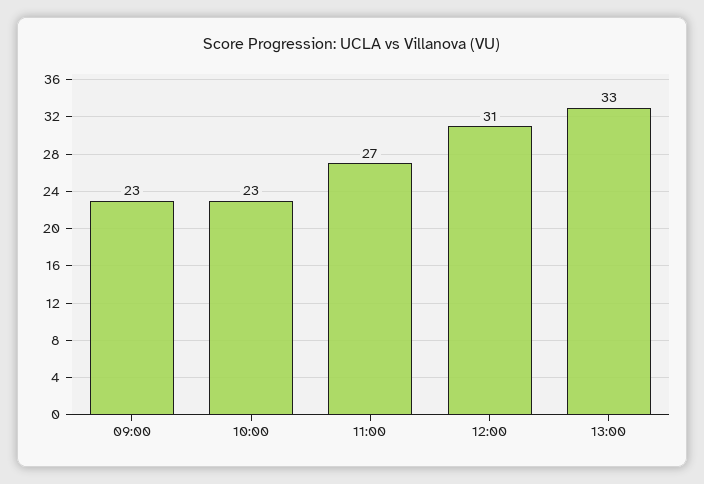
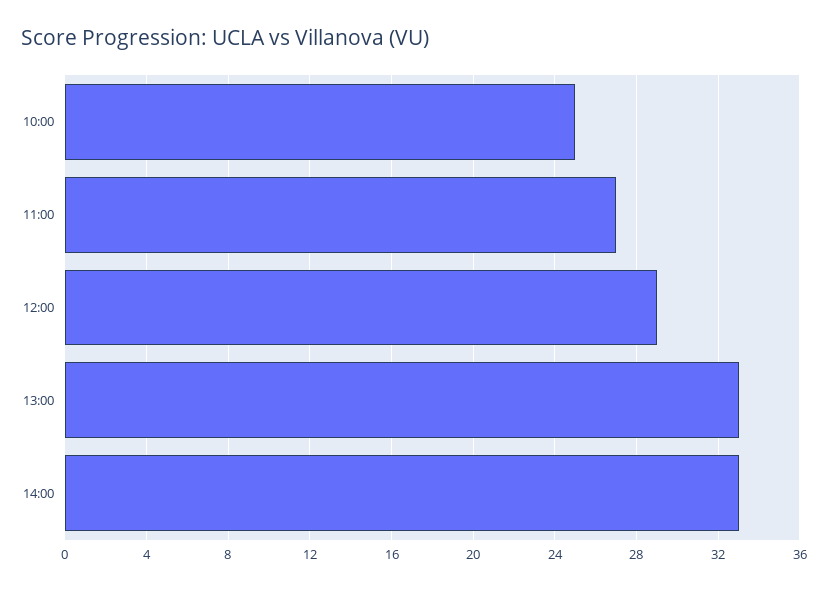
09:00: 23 -> none
10:00: 23 -> 25
12:00: 31 -> 29
14:00: none -> 33

